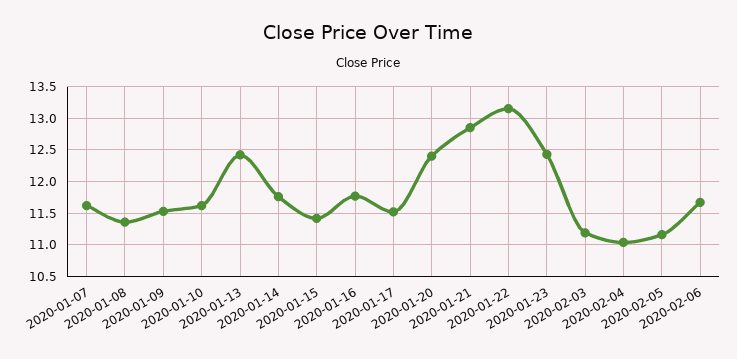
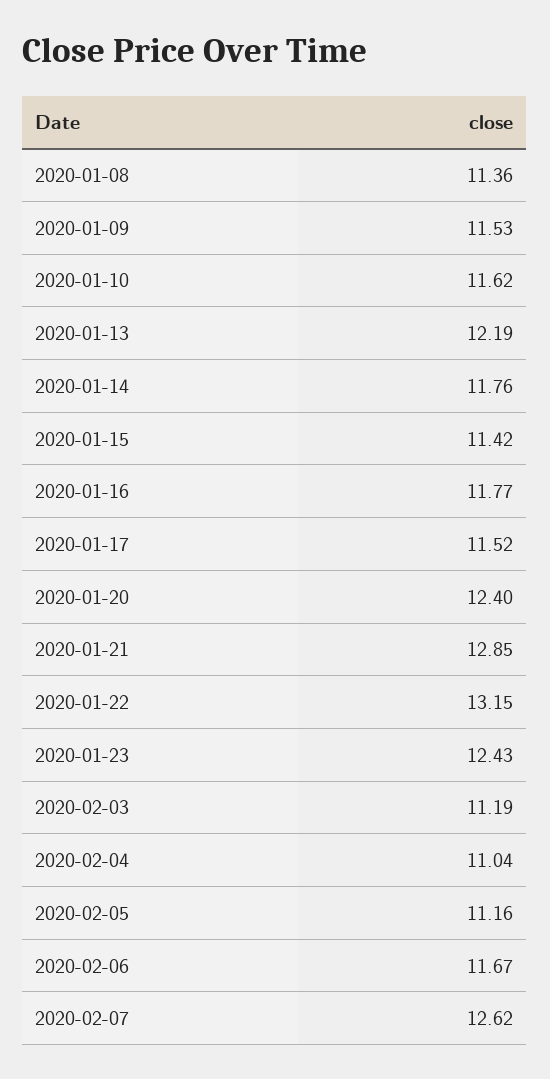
2020-01-07: 11.6 -> none
2020-01-13: 12.4 -> 12.19
2020-02-07: none -> 12.62

